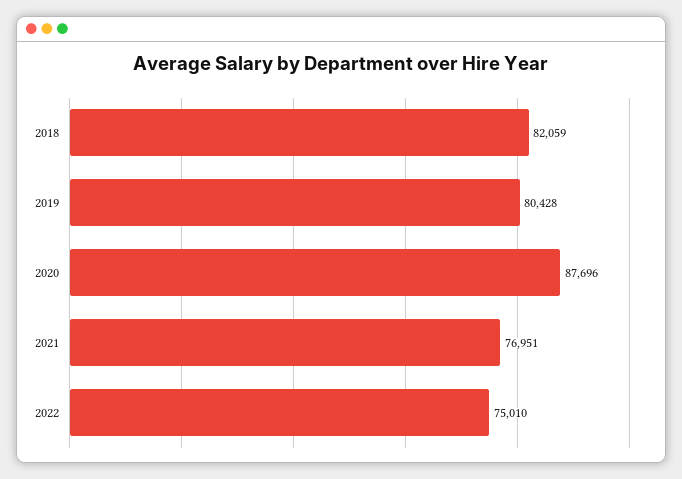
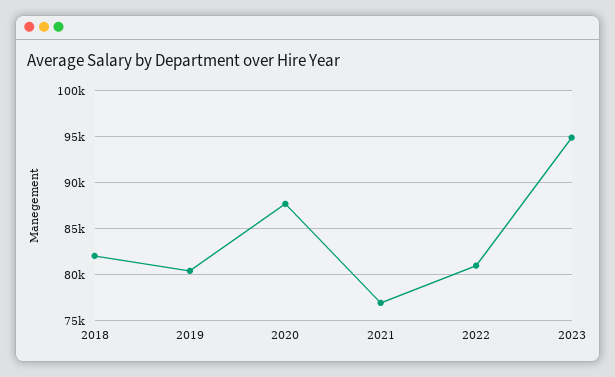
2022: 75010 -> 81000
2023: none -> 95000

